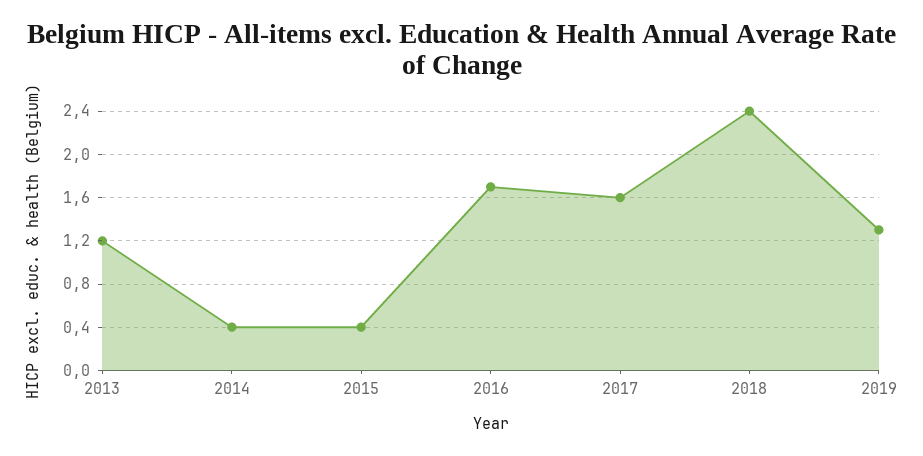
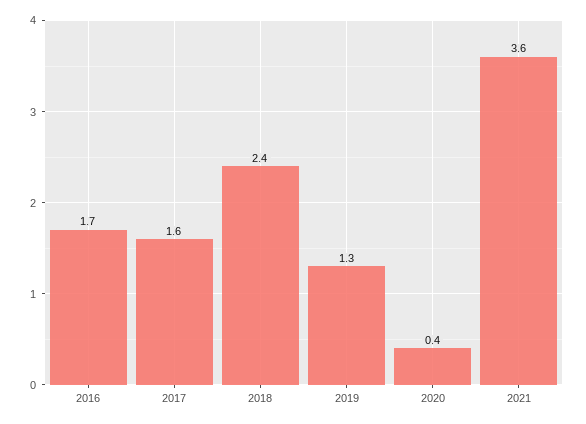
2013: 1.2 -> none
2014: 0.4 -> none
2015: 0.4 -> none
2020: none -> 0.4
2021: none -> 3.6

